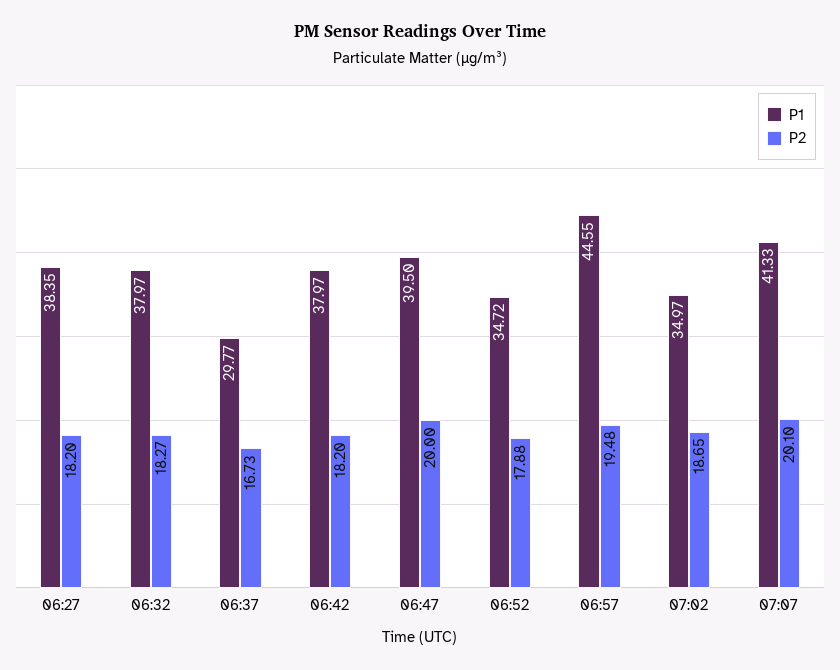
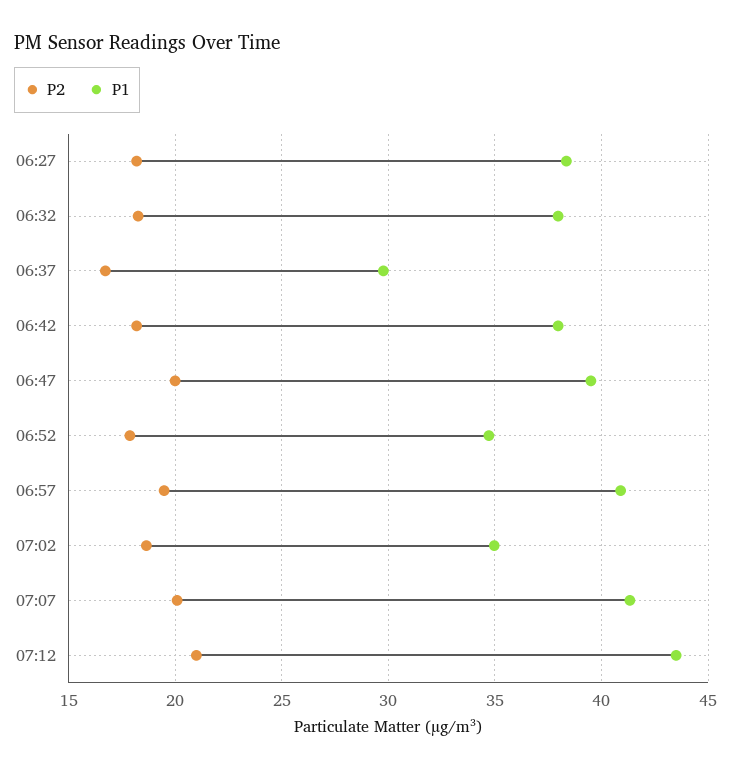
P1, 06:57: 44.55 -> 41
P2, 07:12: none -> 21
P1, 07:12: none -> 43.5

